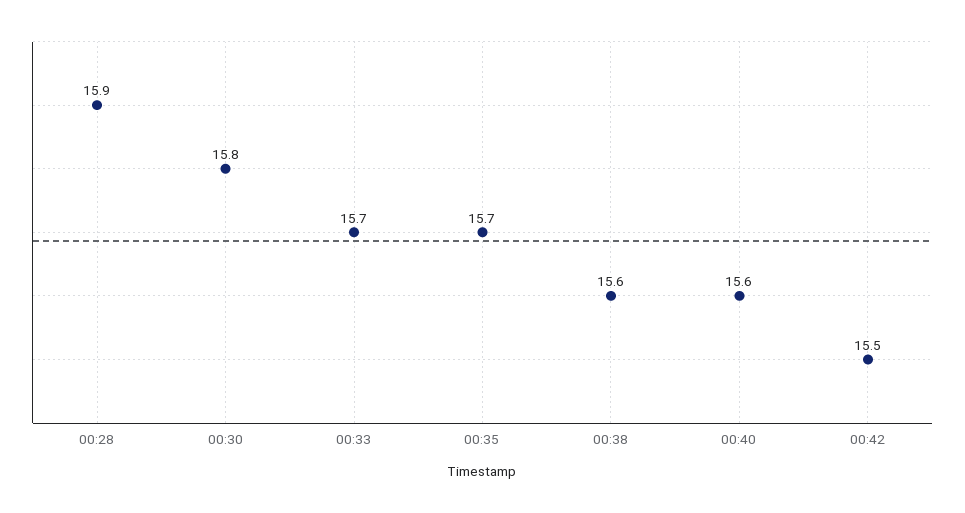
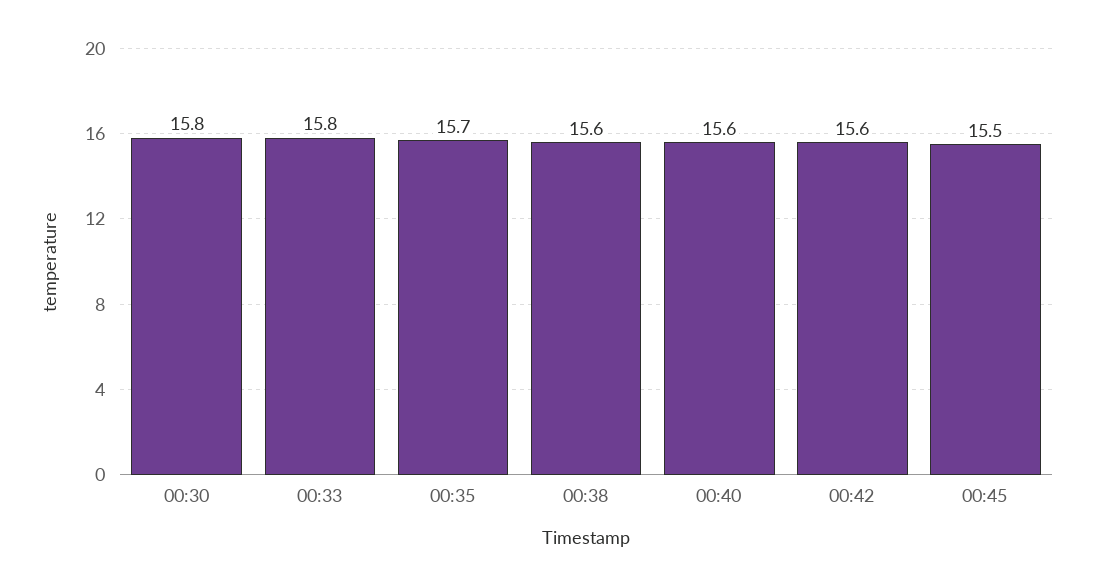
00:28: 15.9 -> none
00:33: 15.7 -> 15.8
00:42: 15.5 -> 15.6
00:45: none -> 15.5

